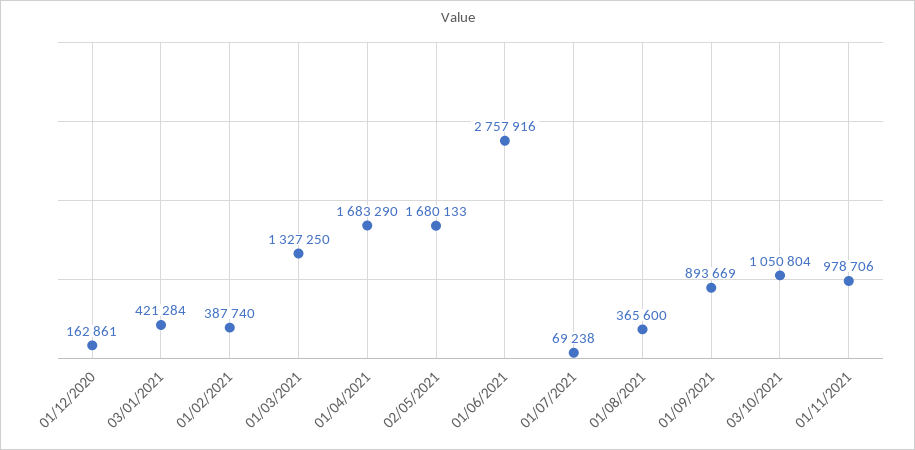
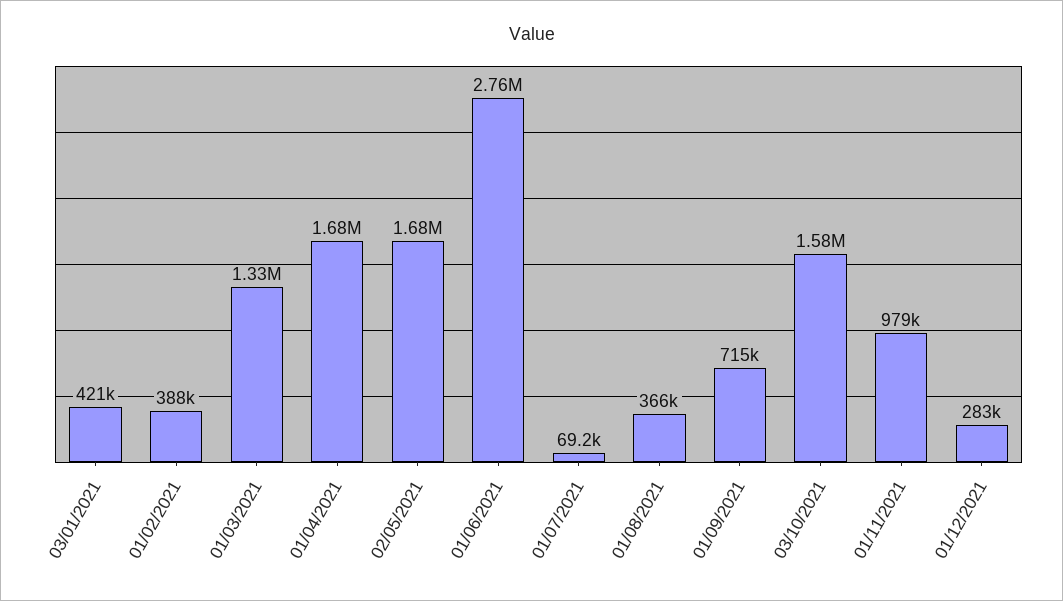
01/12/2020: 162861 -> none
01/09/2021: 893669 -> 715000
03/10/2021: 1050804 -> 1580000
01/12/2021: none -> 283000

